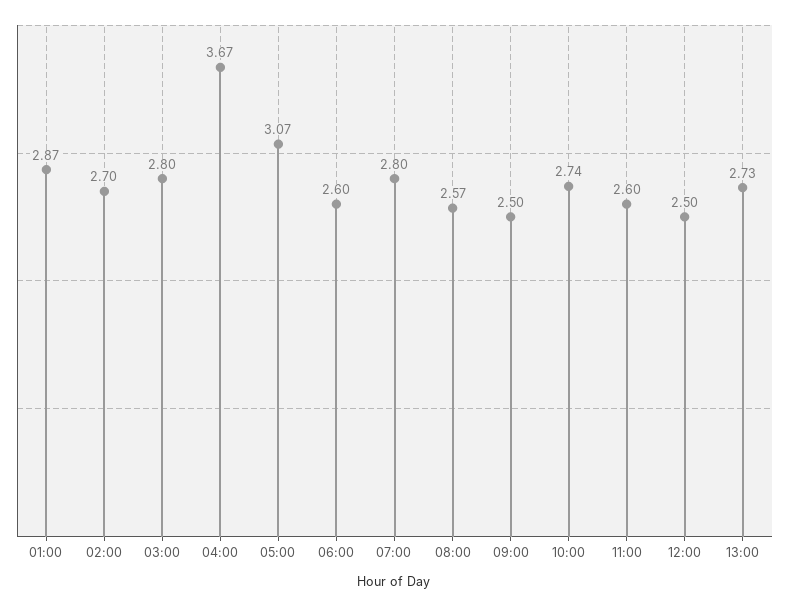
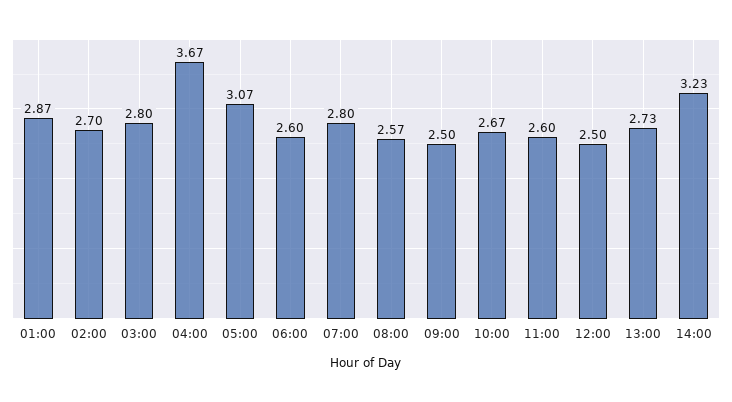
10:00: 2.74 -> 2.67
14:00: none -> 3.23

